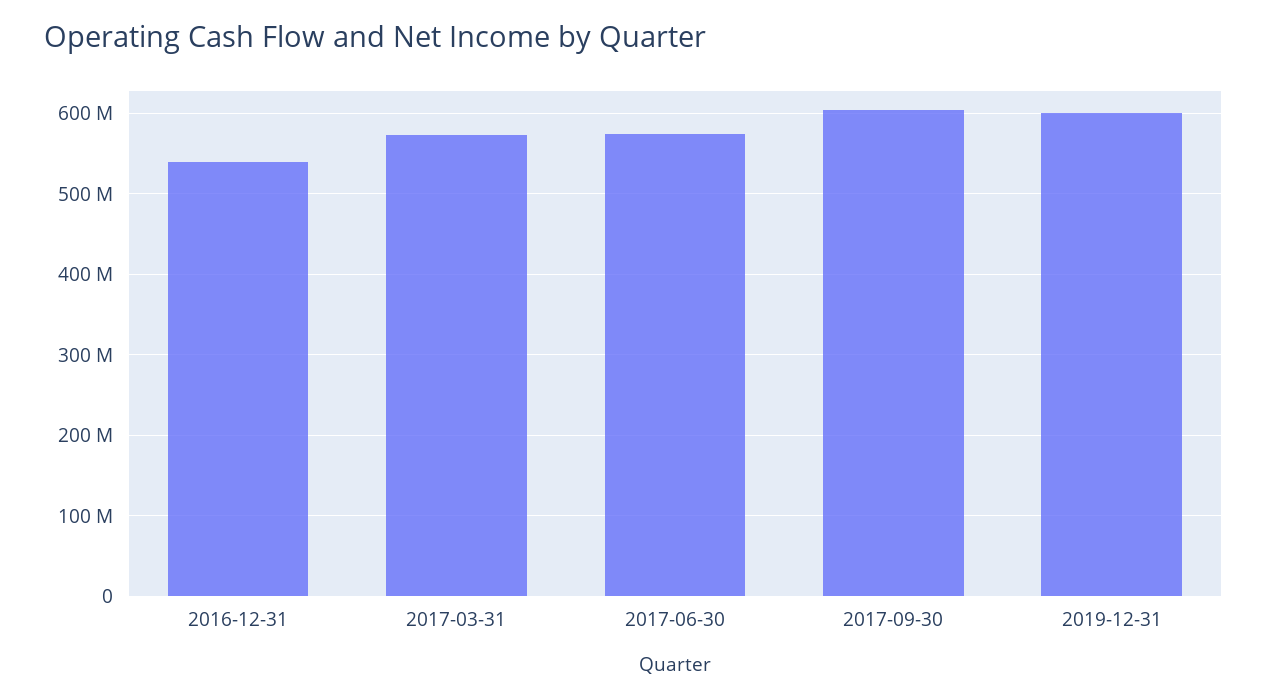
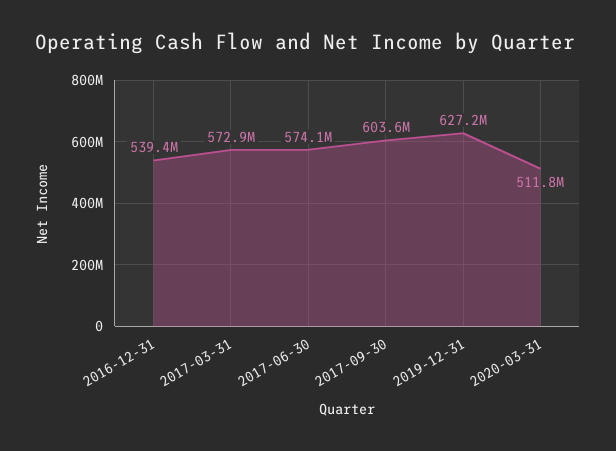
2019-12-31: 600000000 -> 627200000
2020-03-31: none -> 511800000

